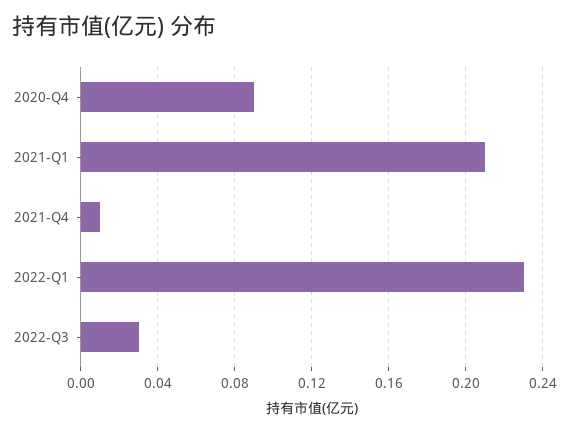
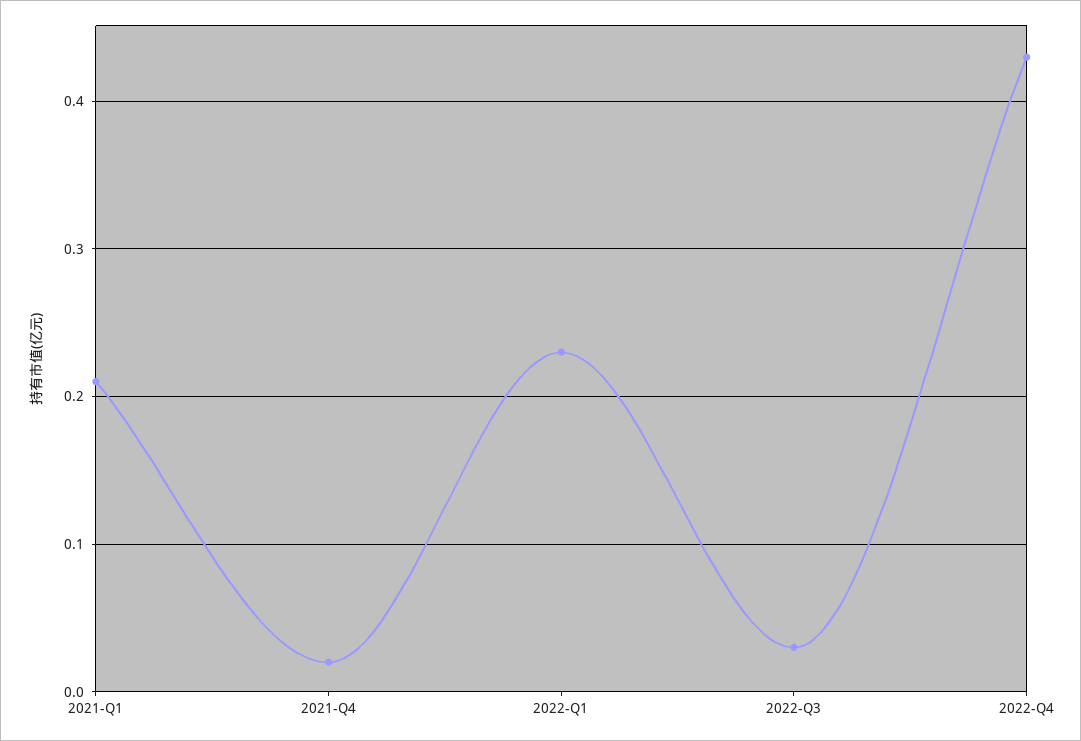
2020-Q4: 0.09 -> none
2021-Q4: 0.01 -> 0.02
2022-Q4: none -> 0.43

